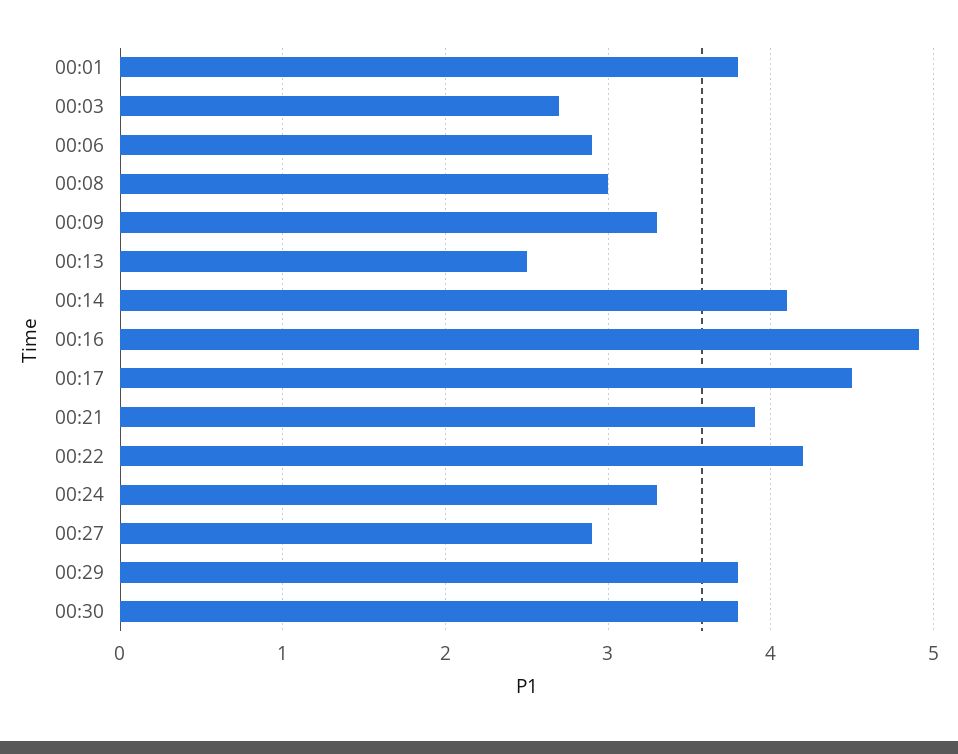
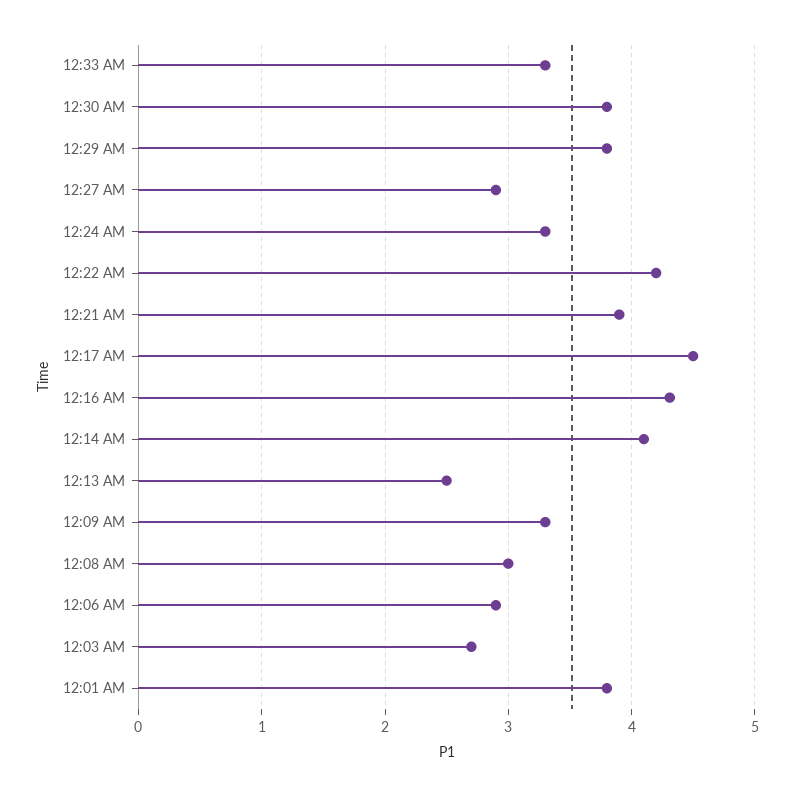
00:16: 4.9 -> 4.3
12:33 AM: none -> 3.3

